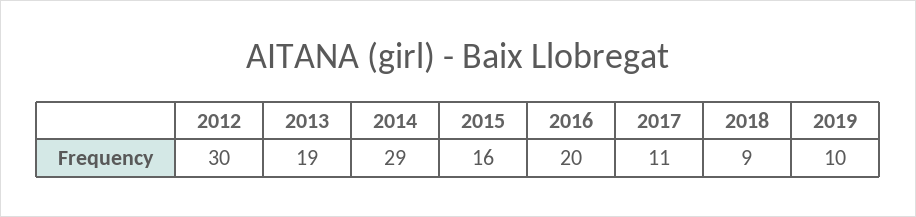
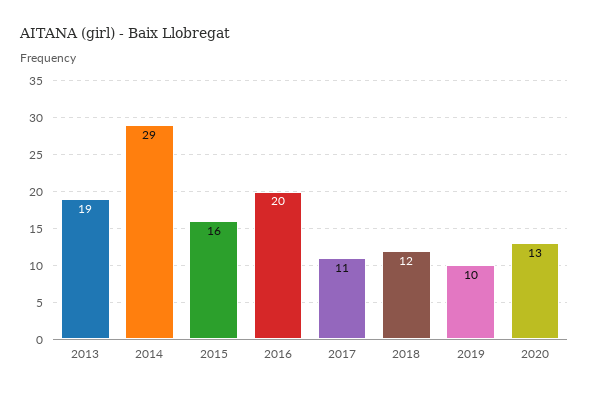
2012: 30 -> none
2018: 9 -> 12
2020: none -> 13

